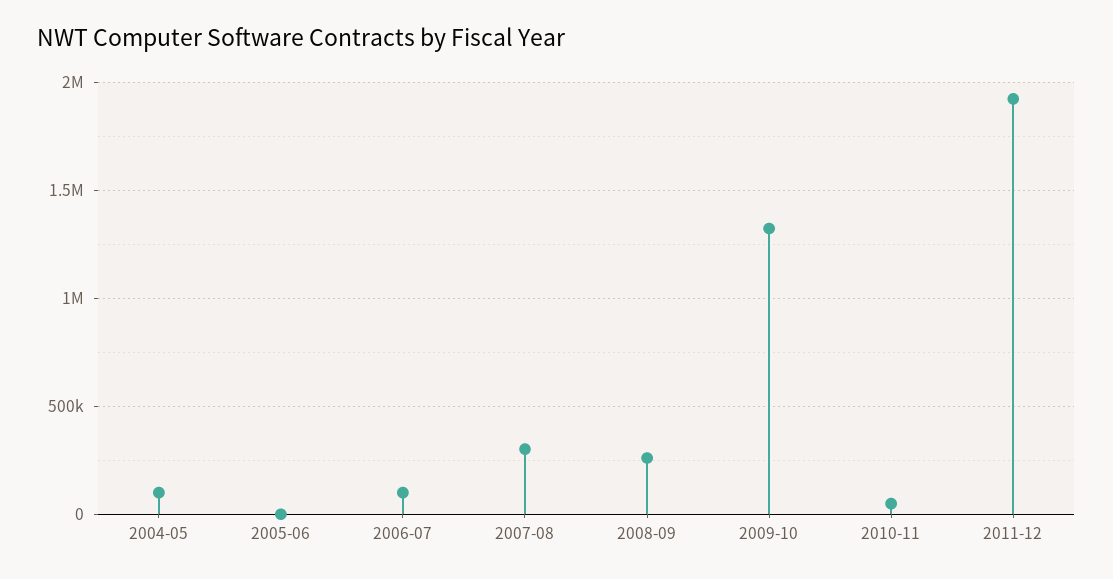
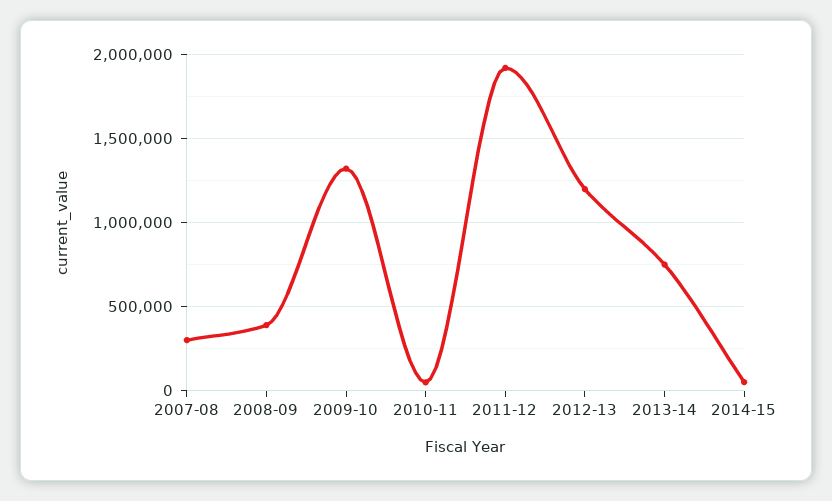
2004-05: 100000 -> none
2005-06: 0 -> none
2006-07: 100000 -> none
2008-09: 250000 -> 400000
2012-13: none -> 1200000
2013-14: none -> 750000
2014-15: none -> 50000

